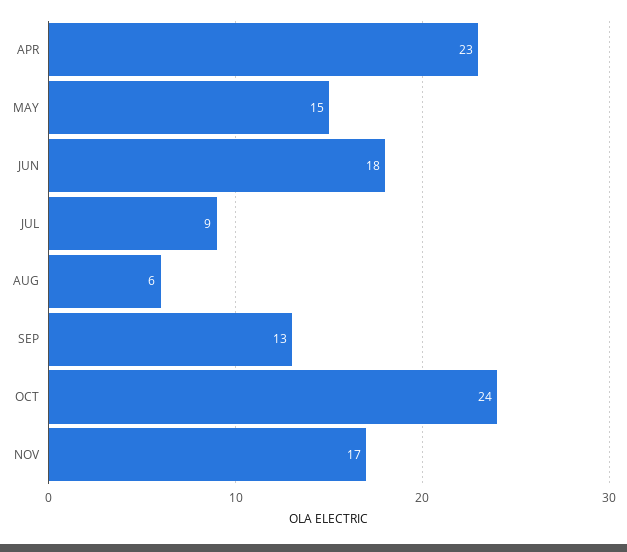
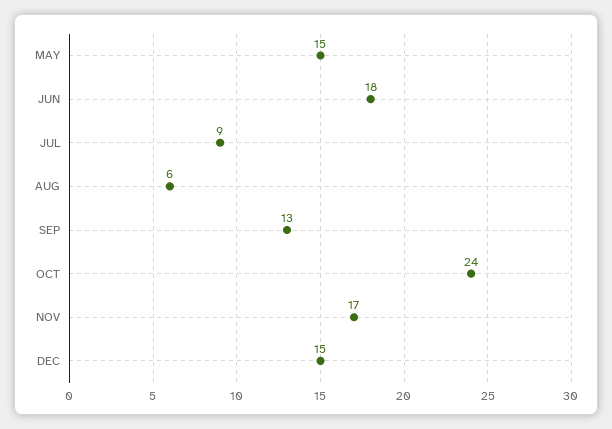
APR: 23 -> none
DEC: none -> 15

